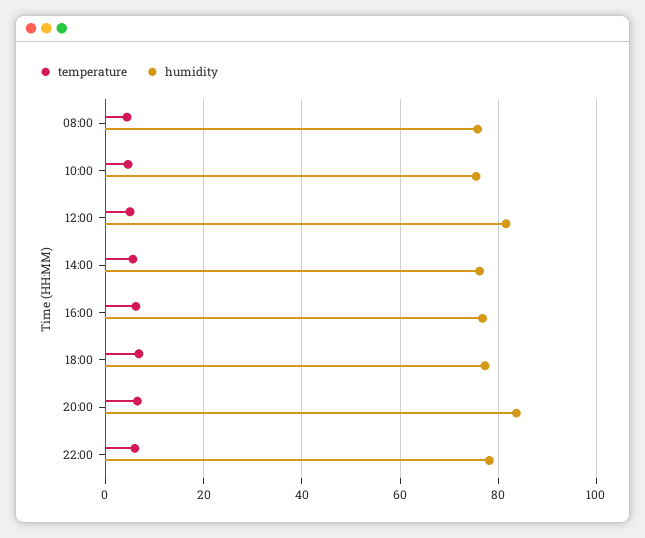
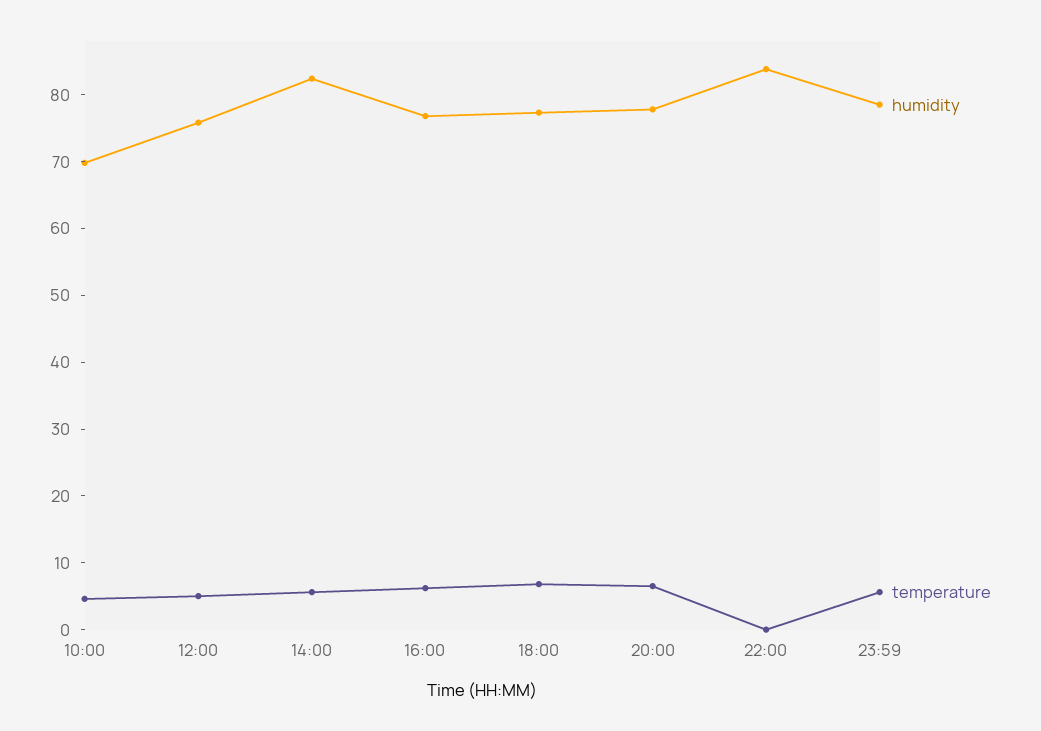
temperature, 08:00: 4 -> none
humidity, 08:00: 76 -> none
humidity, 10:00: 76 -> 70
humidity, 12:00: 82 -> 76
humidity, 14:00: 76 -> 82
humidity, 20:00: 84 -> 78
temperature, 22:00: 6 -> 0
humidity, 22:00: 78 -> 84
humidity, 23:59: none -> 78
temperature, 23:59: none -> 6

